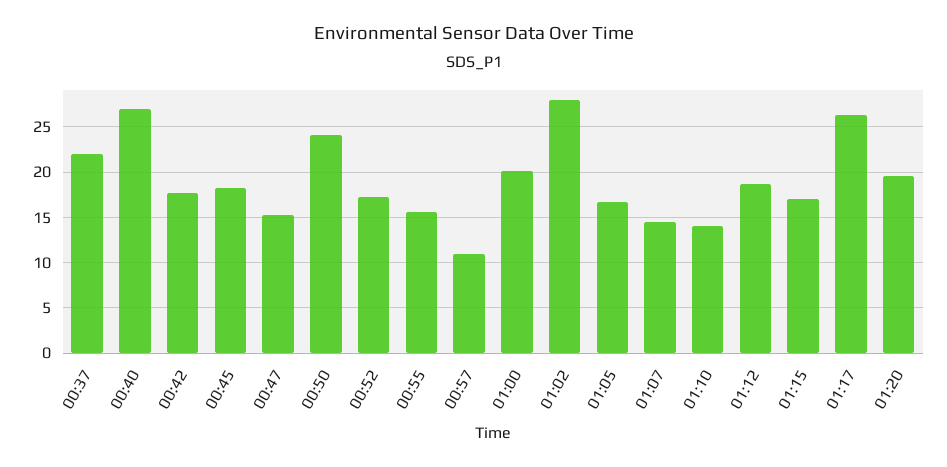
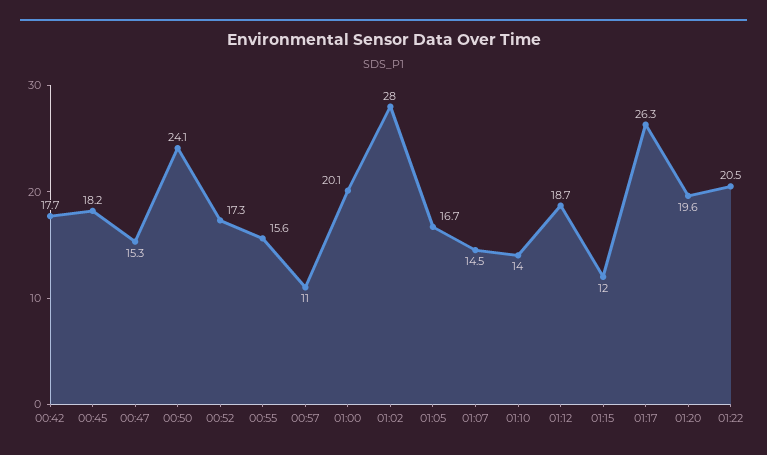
00:37: 22 -> none
00:40: 27 -> none
01:15: 17 -> 12
01:22: none -> 20.5

